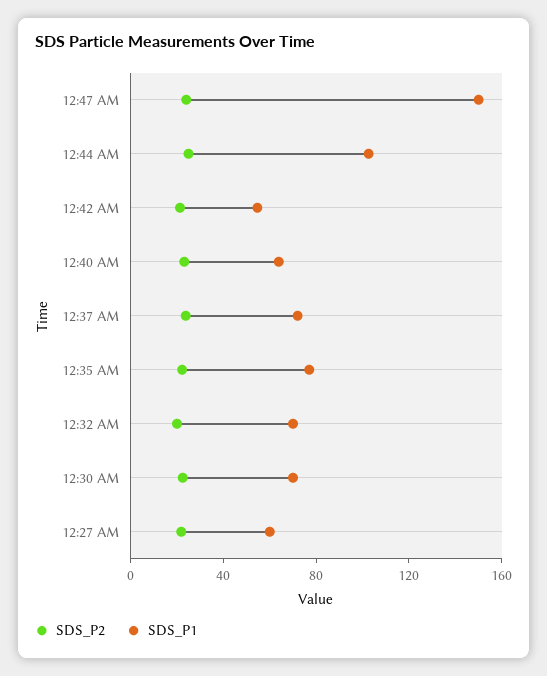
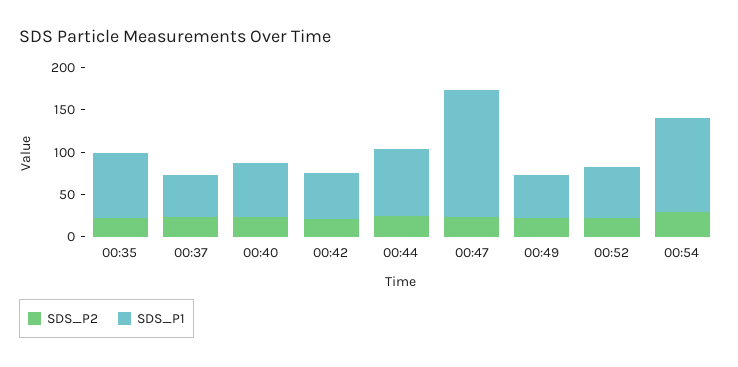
SDS_P1, 12:44 AM: 100 -> 80
SDS_P1, 12:37 AM: 70 -> 50
SDS_P2, 12:32 AM: 20 -> none
SDS_P1, 12:32 AM: 70 -> none
SDS_P2, 12:30 AM: 20 -> none
SDS_P1, 12:30 AM: 70 -> none
SDS_P2, 12:27 AM: 20 -> none
SDS_P1, 12:27 AM: 60 -> none
SDS_P2, 00:49: none -> 20
SDS_P1, 00:49: none -> 50
SDS_P2, 00:52: none -> 20
SDS_P1, 00:52: none -> 60
SDS_P2, 00:54: none -> 30
SDS_P1, 00:54: none -> 110

